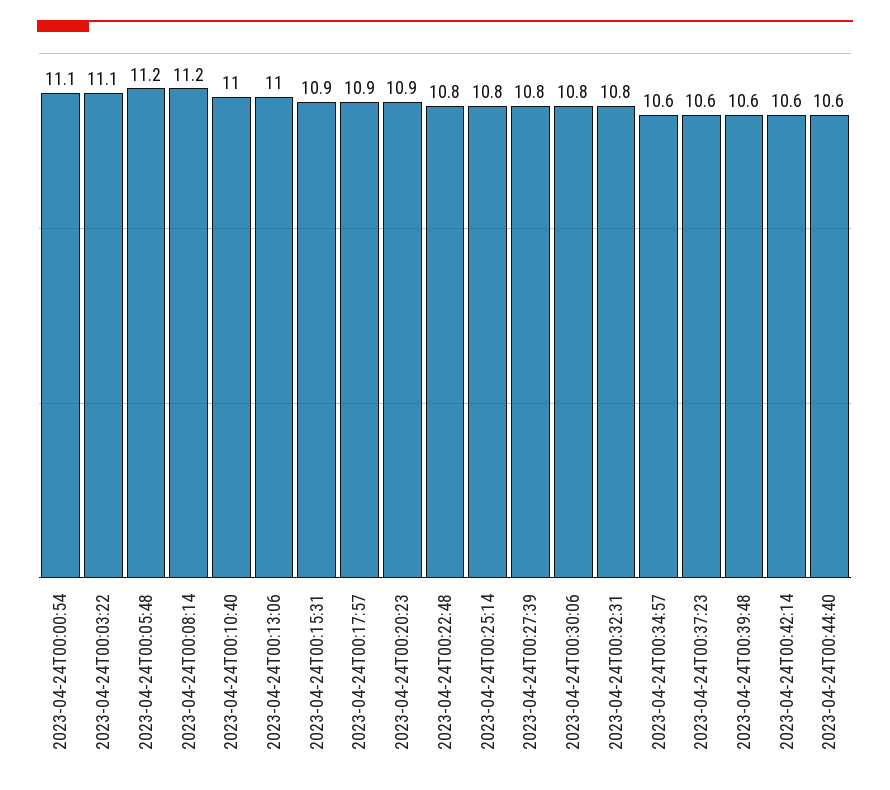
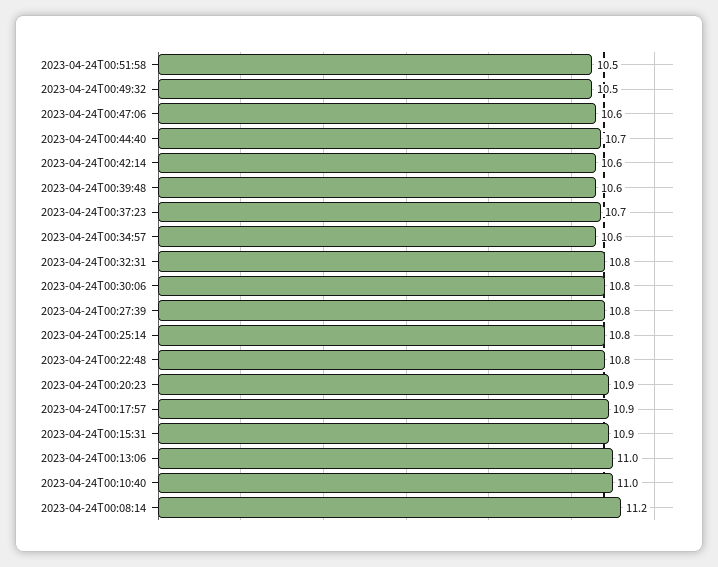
2023-04-24T00:00:54: 11.1 -> none
2023-04-24T00:03:22: 11.1 -> none
2023-04-24T00:05:48: 11.2 -> none
2023-04-24T00:37:23: 10.6 -> 10.7
2023-04-24T00:44:40: 10.6 -> 10.7
2023-04-24T00:51:58: none -> 10.5
2023-04-24T00:49:32: none -> 10.5
2023-04-24T00:47:06: none -> 10.6

